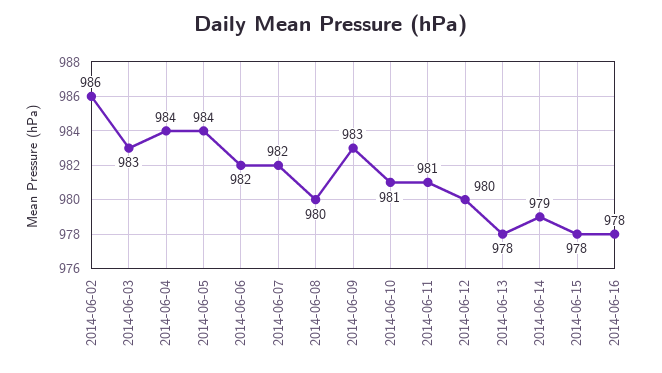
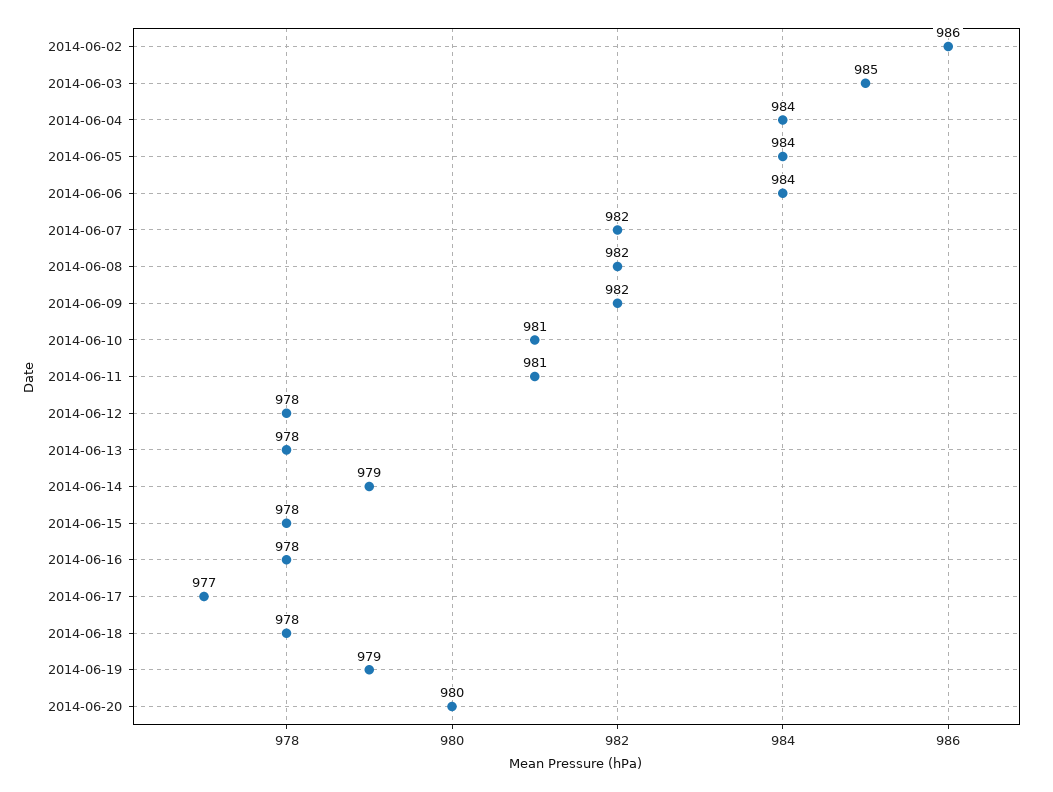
2014-06-03: 983 -> 985
2014-06-06: 982 -> 984
2014-06-08: 980 -> 982
2014-06-09: 983 -> 982
2014-06-12: 980 -> 978
2014-06-17: none -> 977
2014-06-18: none -> 978
2014-06-19: none -> 979
2014-06-20: none -> 980

